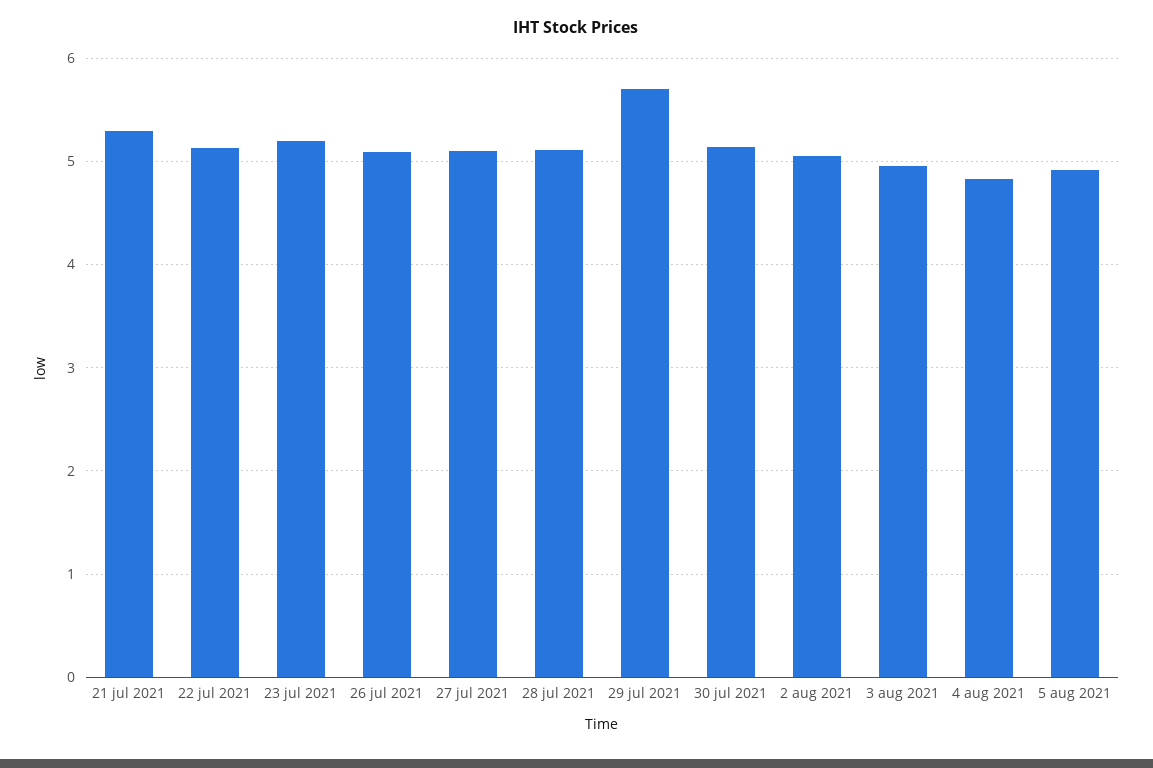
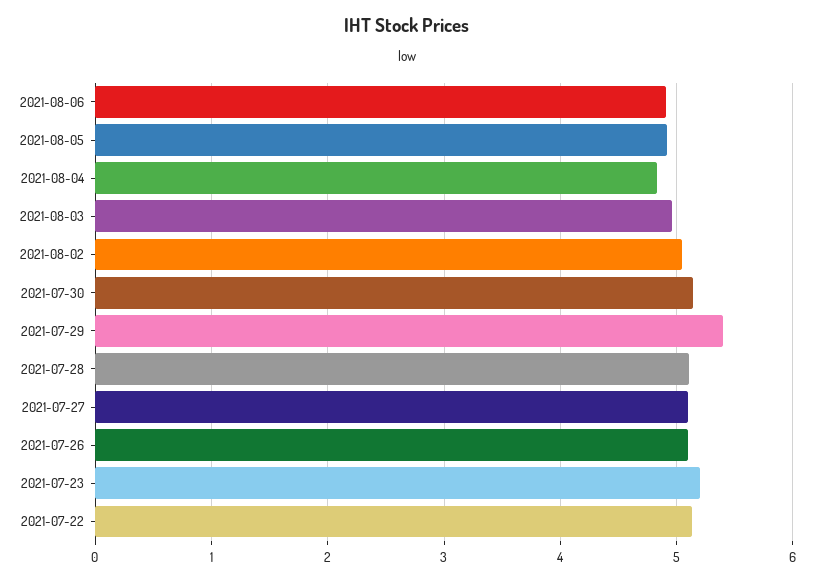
21 jul 2021: 5.3 -> none
29 jul 2021: 5.7 -> 5.4
2021-08-06: none -> 4.9

